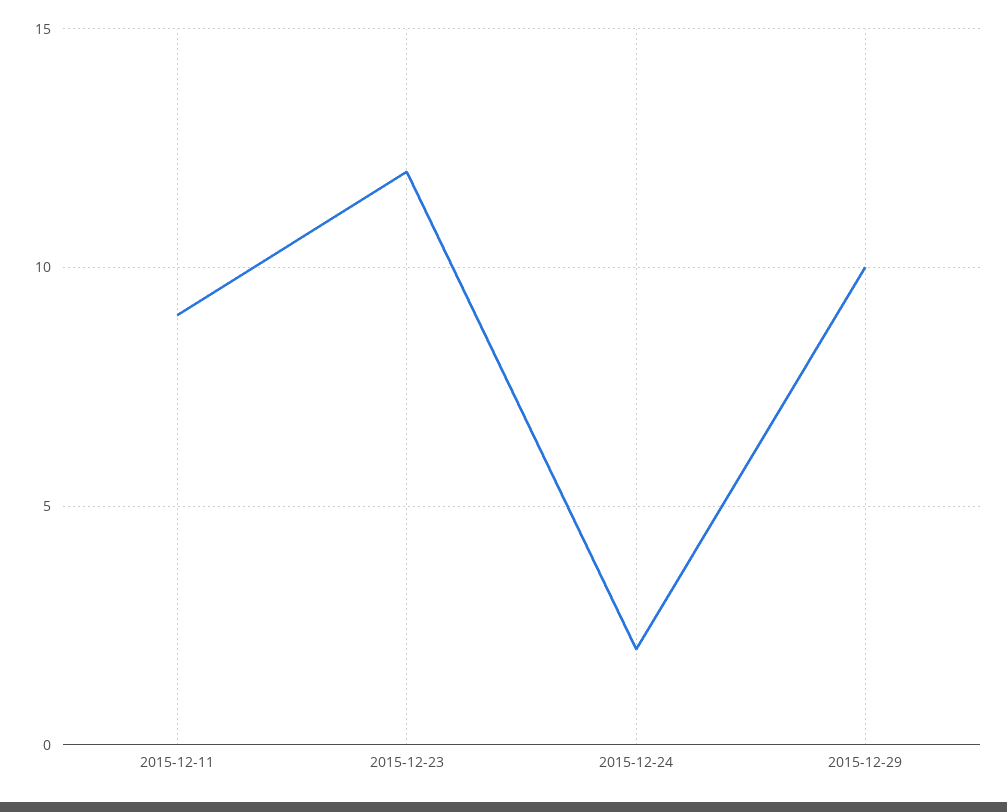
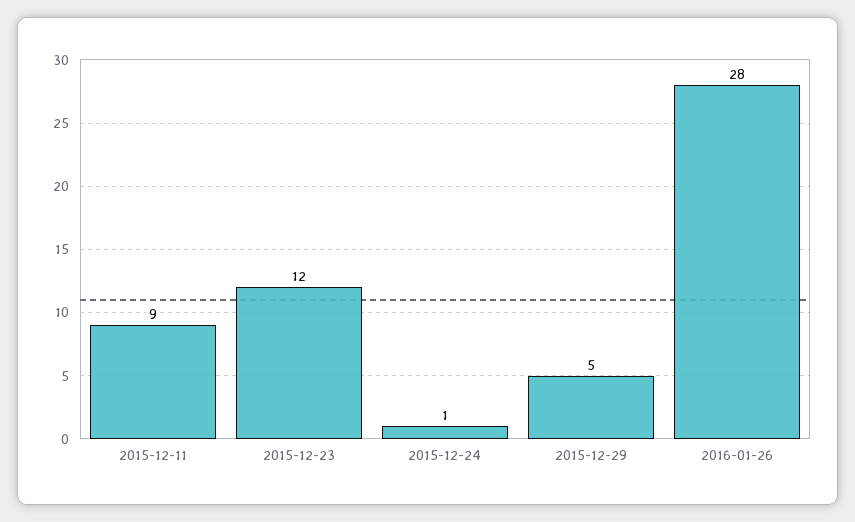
2015-12-24: 2 -> 1
2015-12-29: 10 -> 5
2016-01-26: none -> 28

